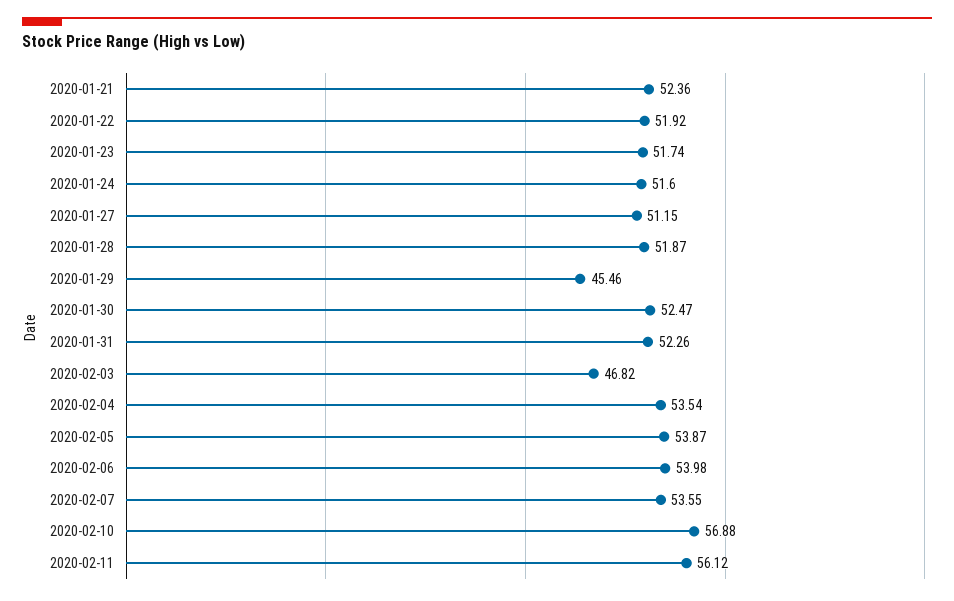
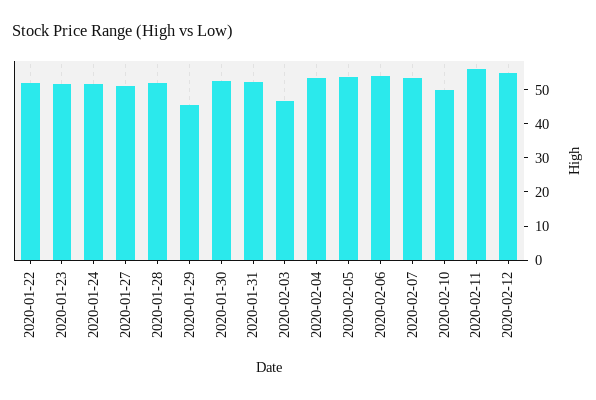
2020-01-21: 52.36 -> none
2020-02-10: 56.88 -> 50
2020-02-12: none -> 55

